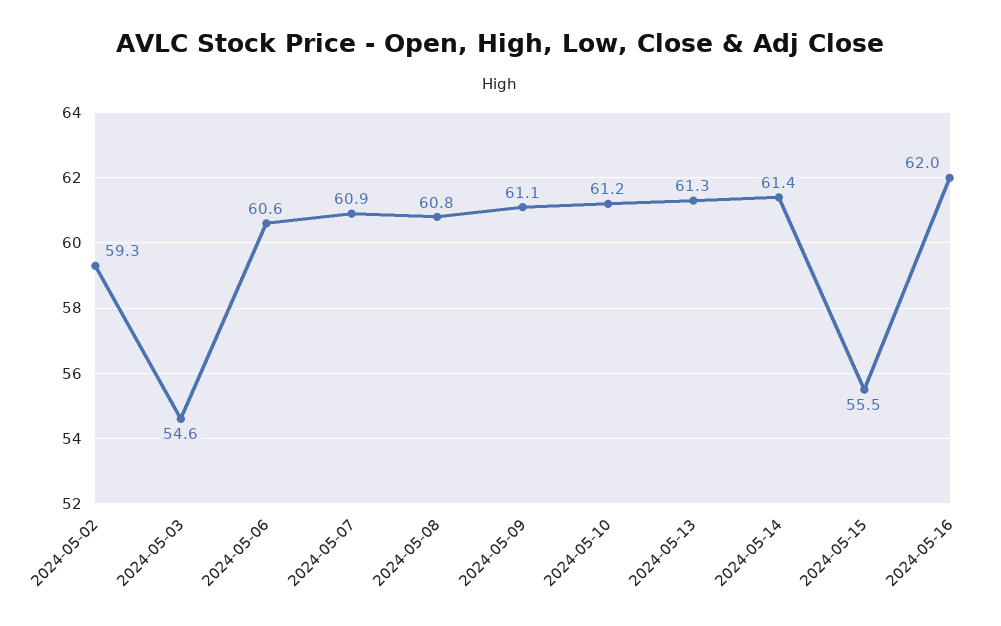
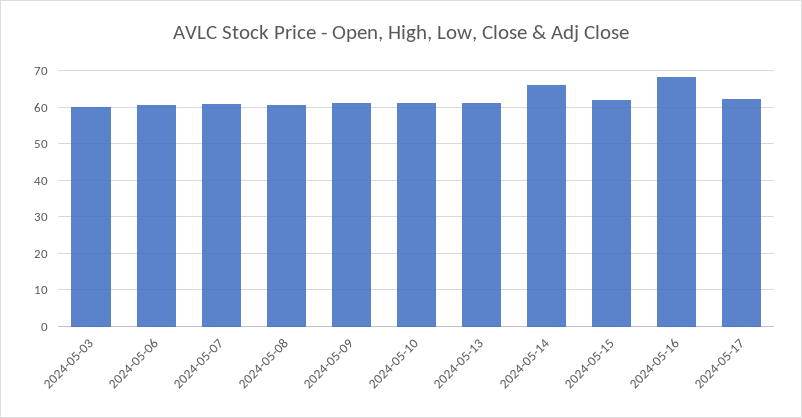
2024-05-02: 59.3 -> none
2024-05-03: 54.6 -> 60
2024-05-14: 61.4 -> 66
2024-05-15: 55.5 -> 62
2024-05-16: 62 -> 68
2024-05-17: none -> 62

